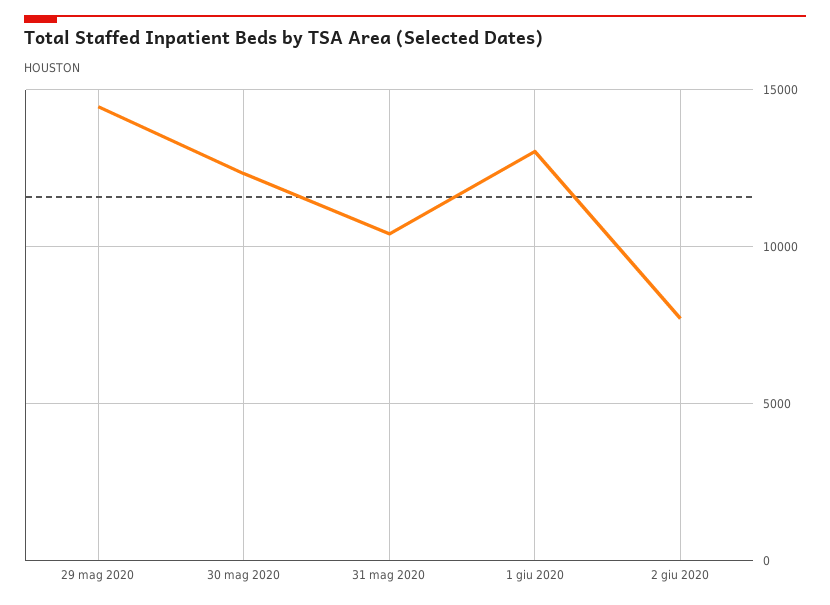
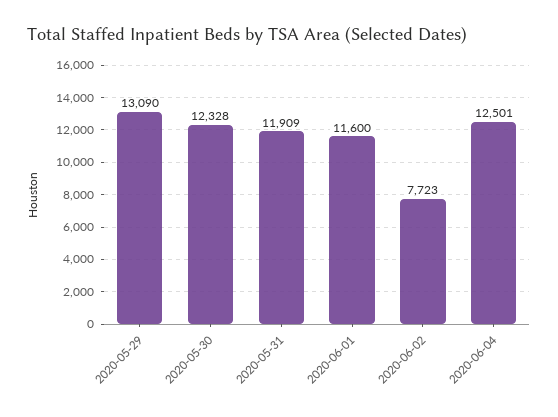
29 mag 2020: 14500 -> 13090
31 mag 2020: 10500 -> 11909
1 giu 2020: 13000 -> 11600
2020-06-04: none -> 12501

